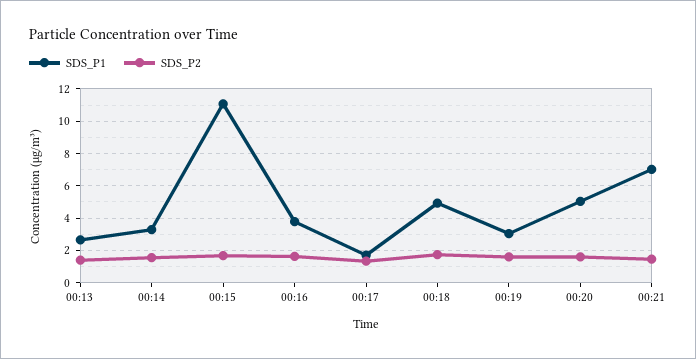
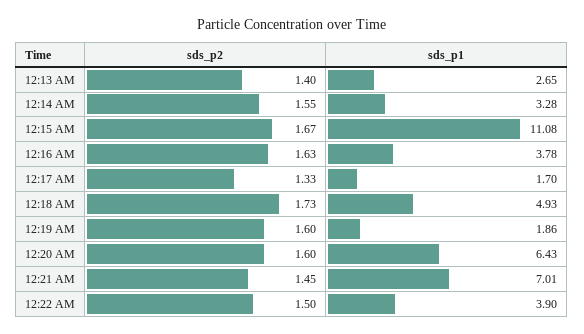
SDS_P1, 00:19: 3 -> 1.86
SDS_P1, 00:20: 5 -> 6.43
SDS_P2, 12:22 AM: none -> 1.5
SDS_P1, 12:22 AM: none -> 3.9

